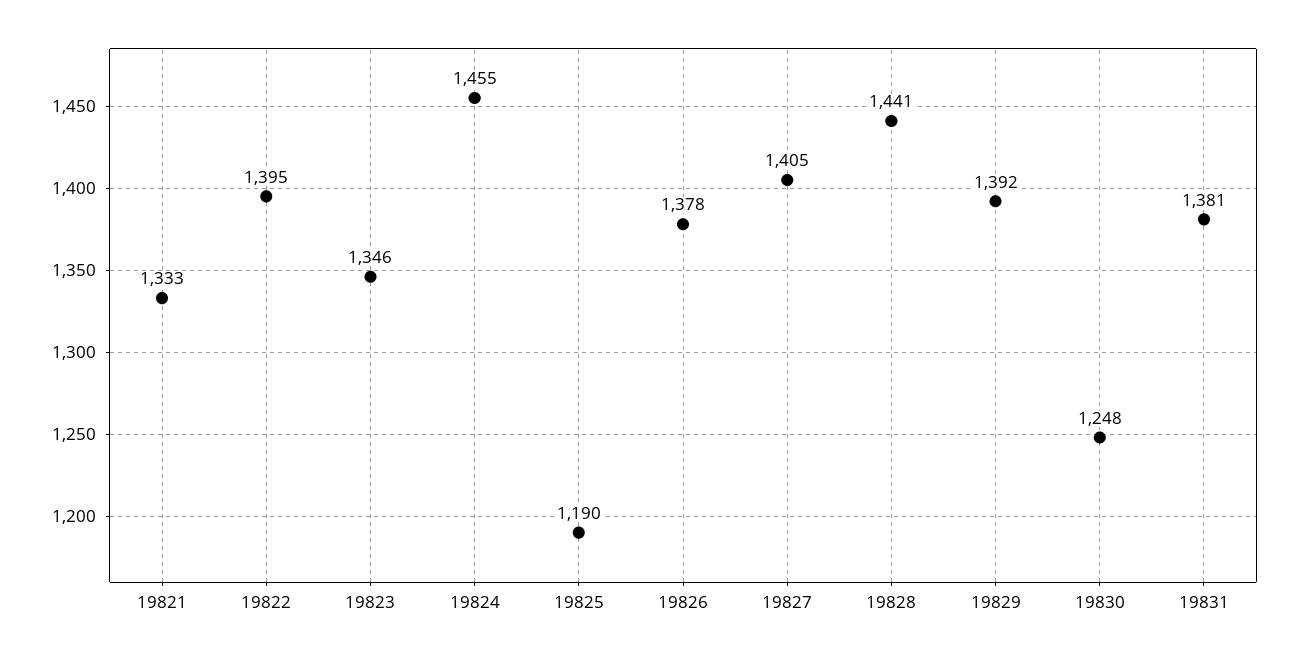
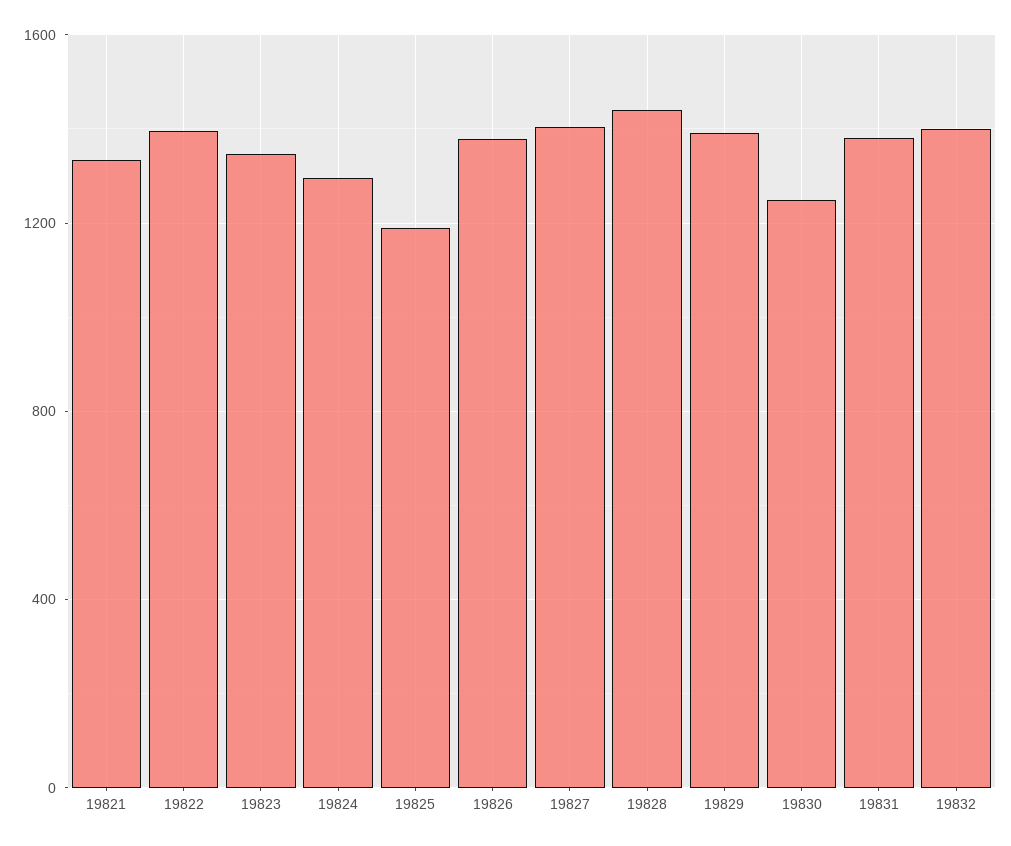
19824: 1455 -> 1300
19832: none -> 1400

